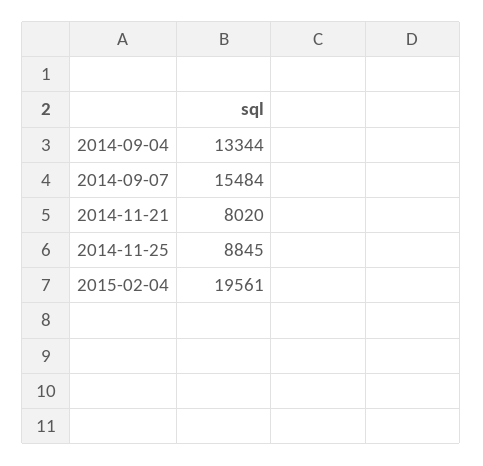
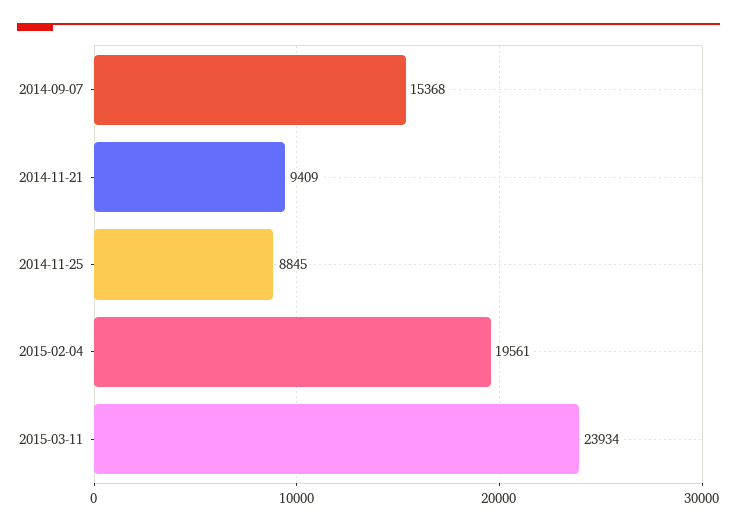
2014-09-04: 13344 -> none
2014-09-07: 15484 -> 15368
2014-11-21: 8020 -> 9409
2015-03-11: none -> 23934

